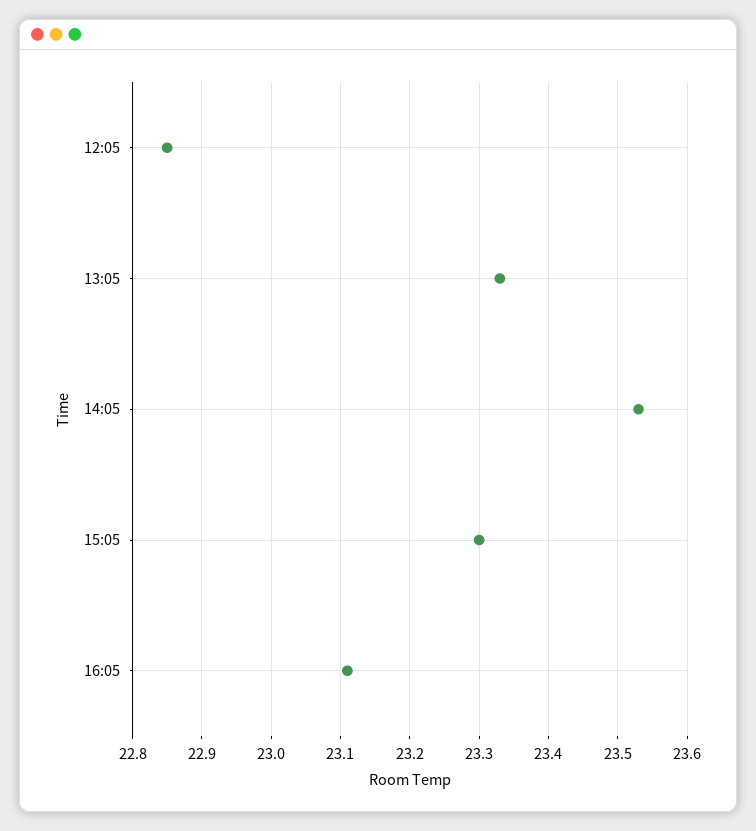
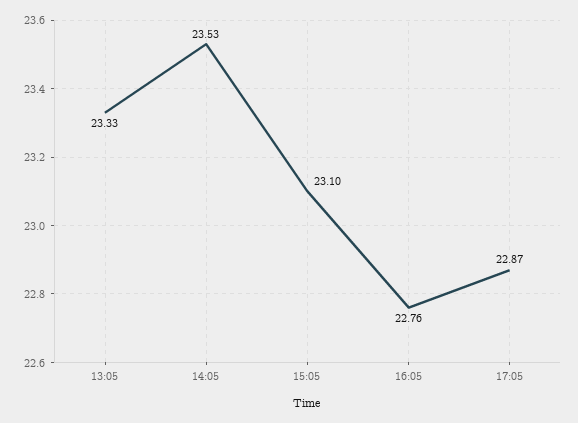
12:05: 22.85 -> none
15:05: 23.3 -> 23.1
16:05: 23.11 -> 22.76
17:05: none -> 22.87

